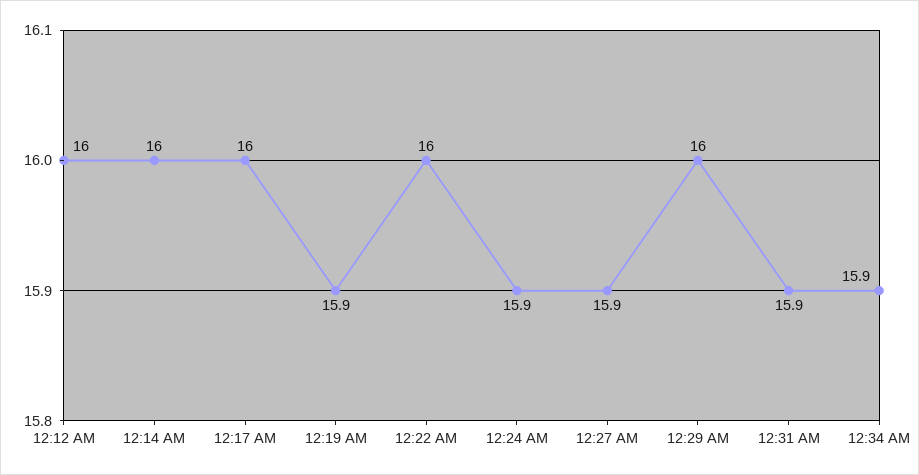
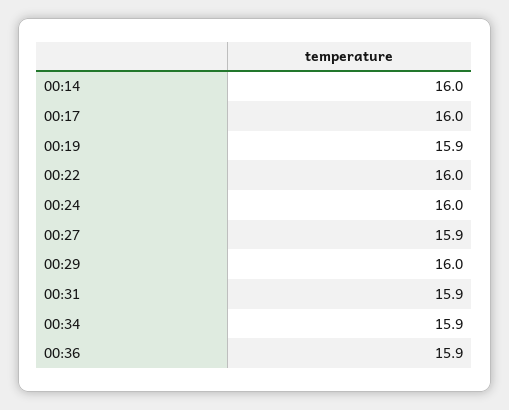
12:12 AM: 16 -> none
12:24 AM: 15.9 -> 16
00:36: none -> 15.9

